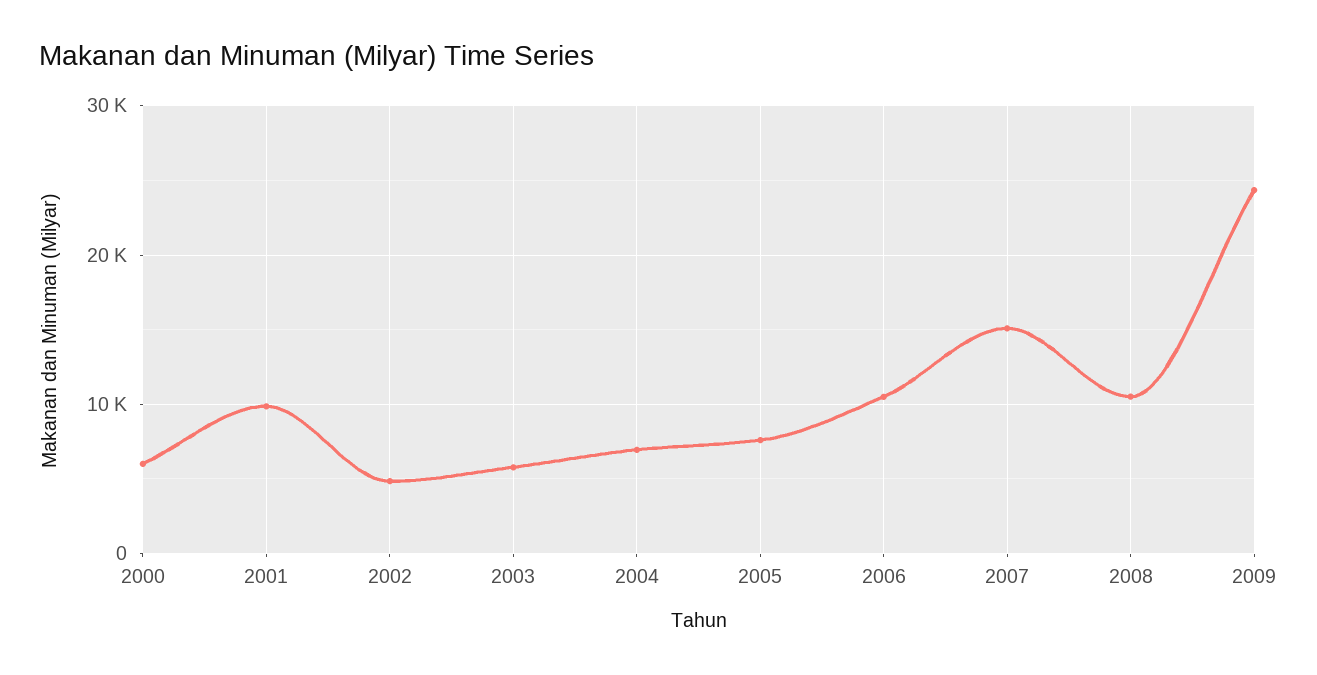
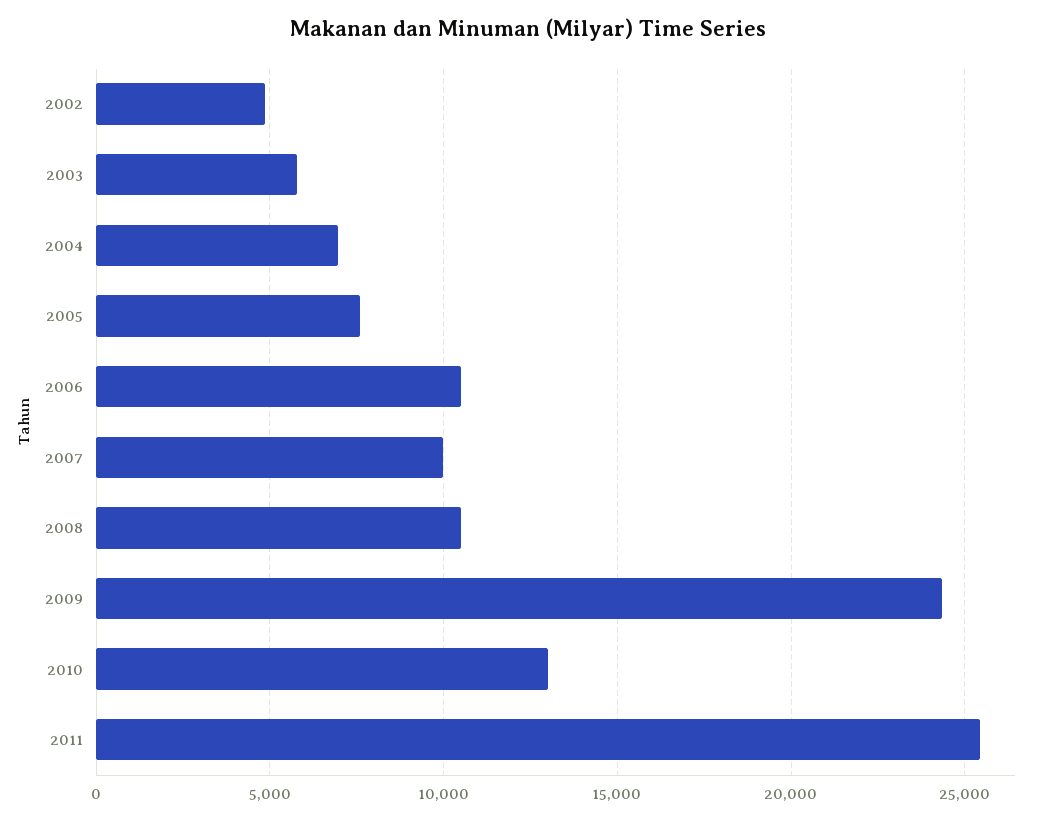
2000: 6000 -> none
2001: 10000 -> none
2007: 15000 -> 10000
2010: none -> 13000
2011: none -> 25500

